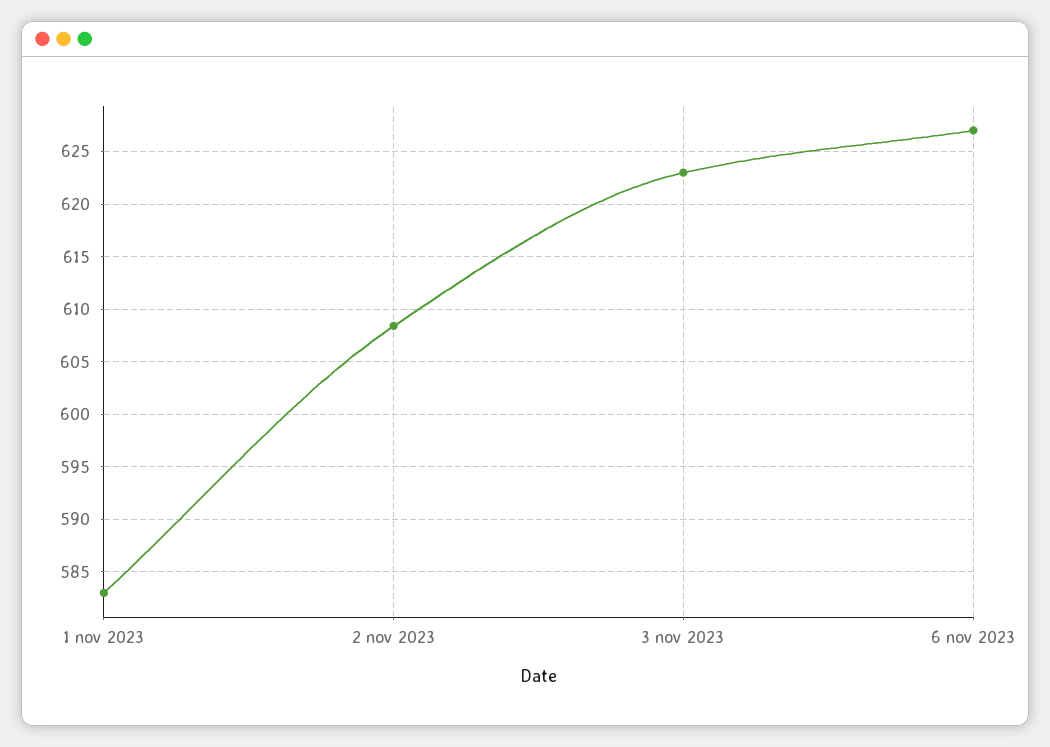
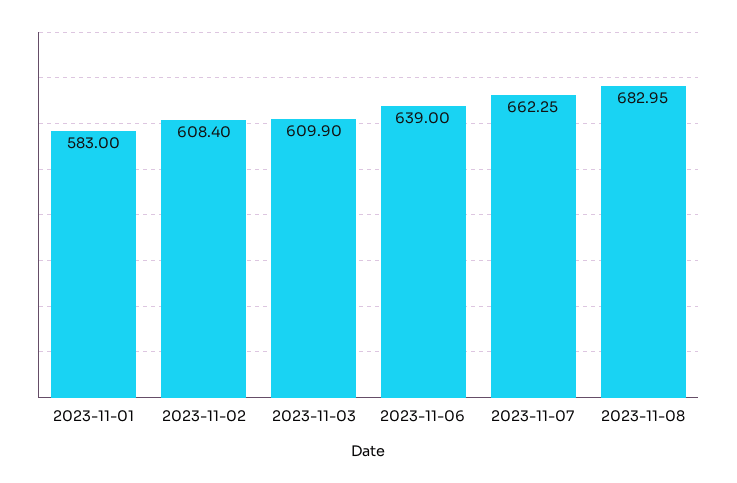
3 nov 2023: 623 -> 609.9
6 nov 2023: 627 -> 639
2023-11-07: none -> 662.25
2023-11-08: none -> 682.95

